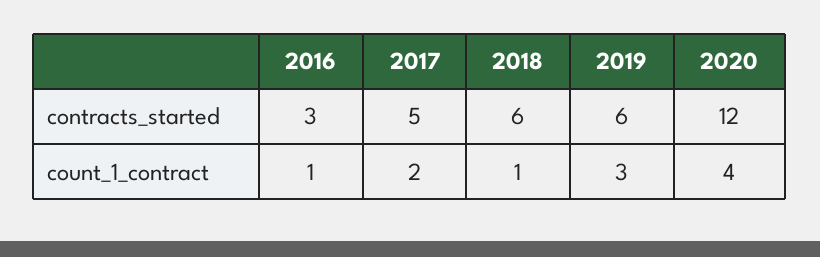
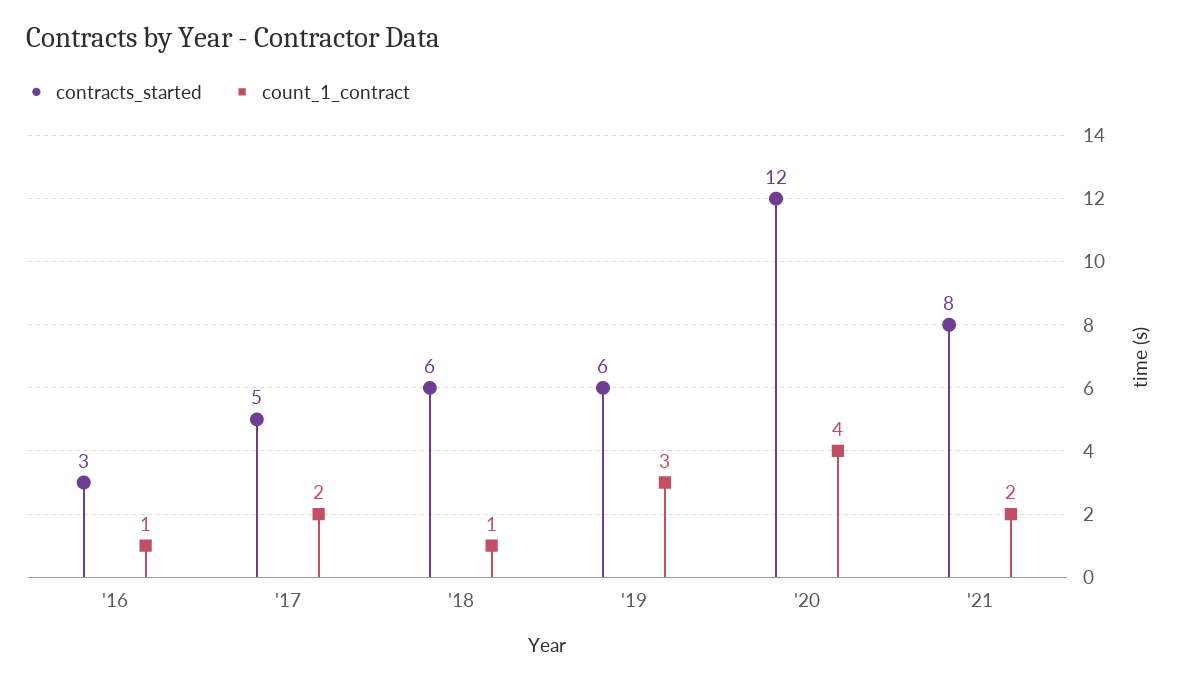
contracts_started, '21: none -> 8
count_1_contract, '21: none -> 2

